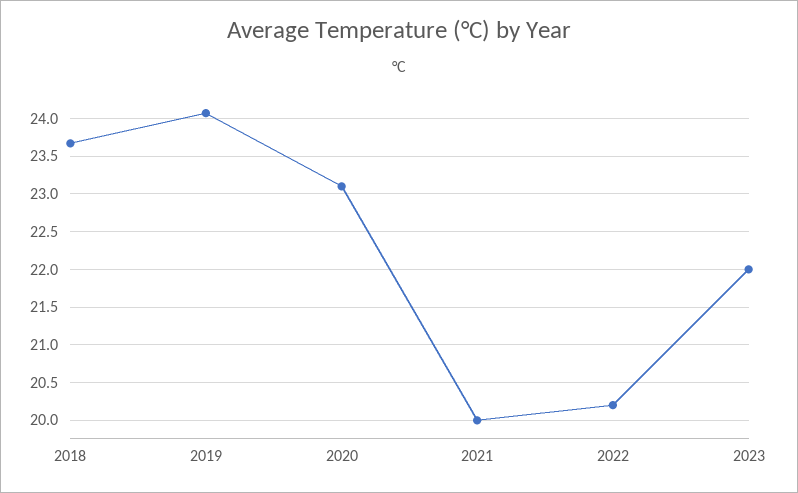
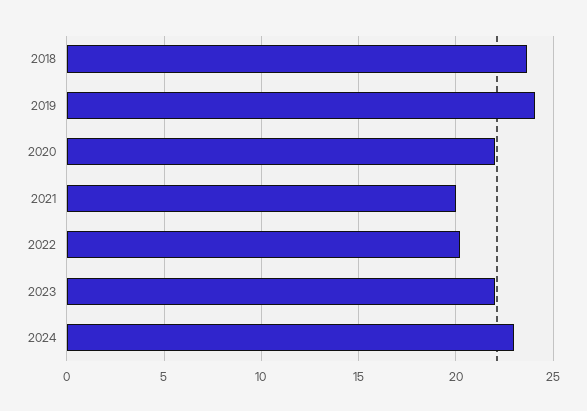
2020: 23.1 -> 22
2024: none -> 23

